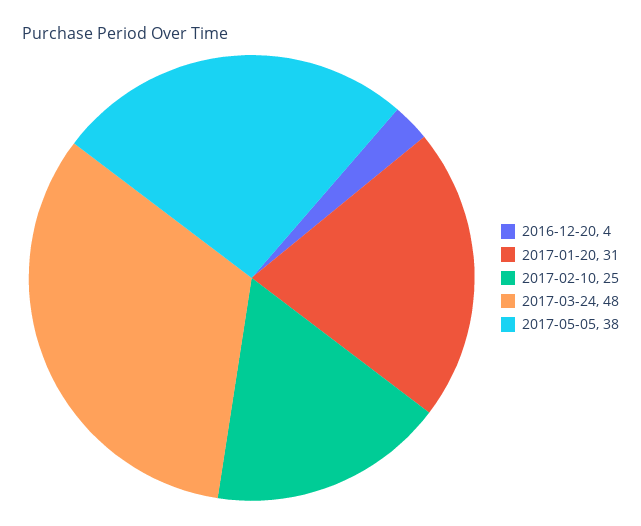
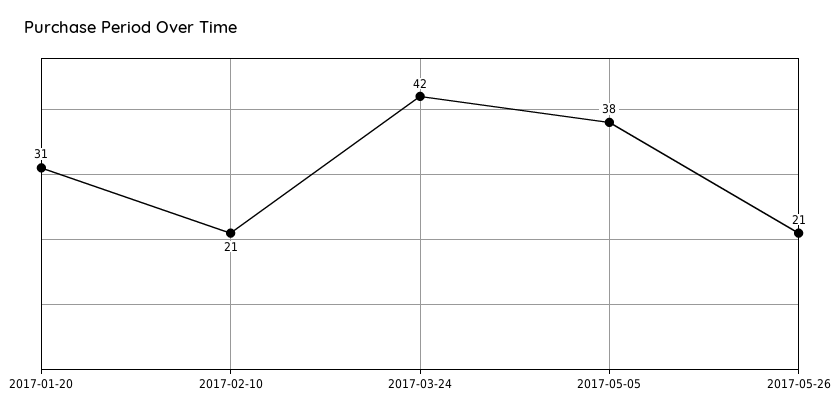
2016-12-20: 4 -> none
2017-02-10: 25 -> 21
2017-03-24: 48 -> 42
2017-05-26: none -> 21

